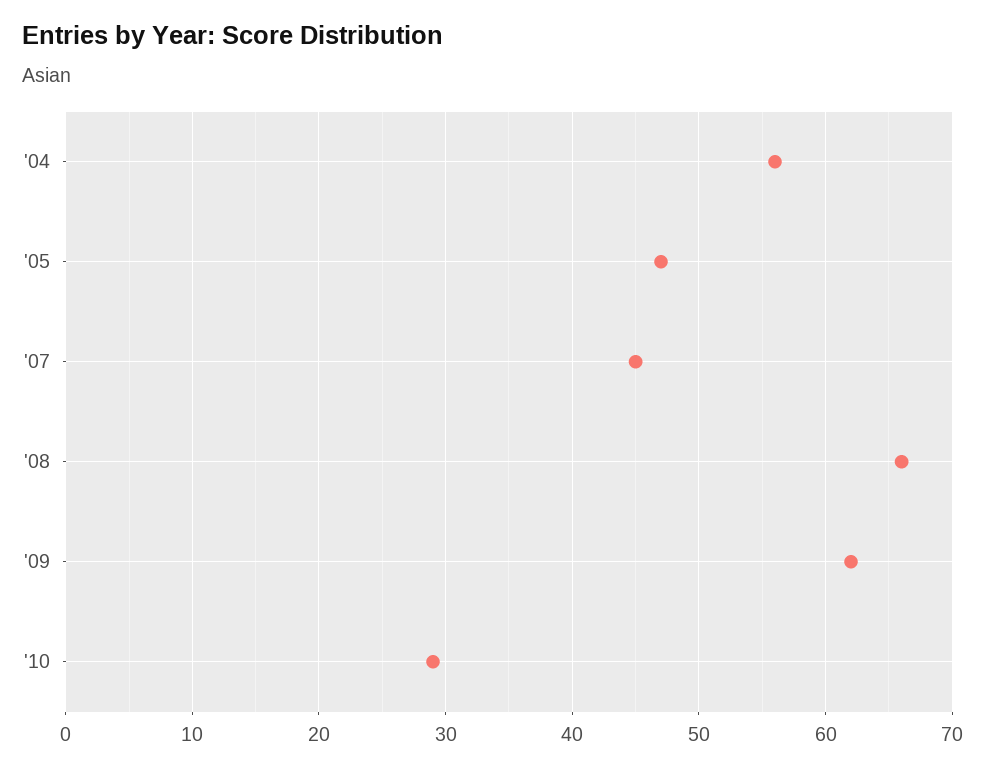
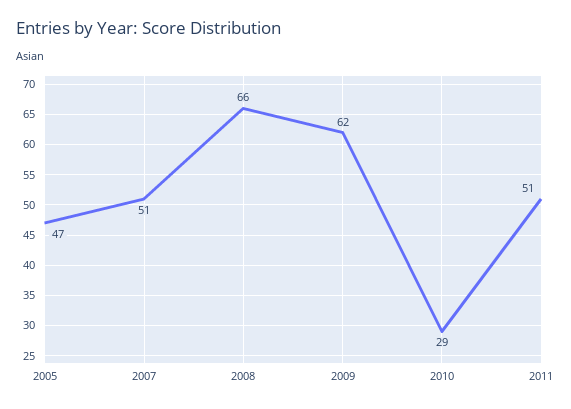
'04: 56 -> none
'07: 45 -> 51
2011: none -> 51

